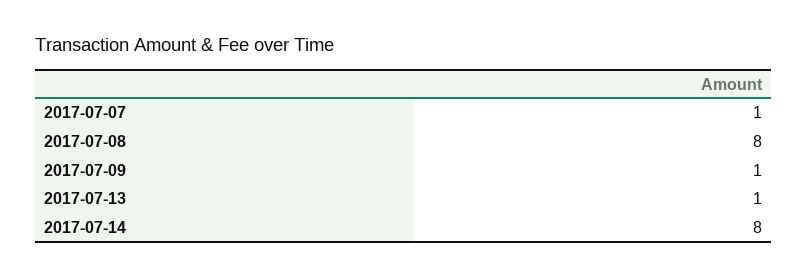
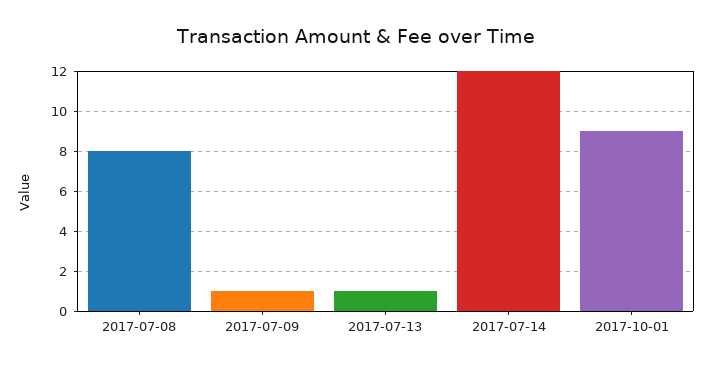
2017-07-07: 1 -> none
2017-07-14: 8 -> 12
2017-10-01: none -> 9

